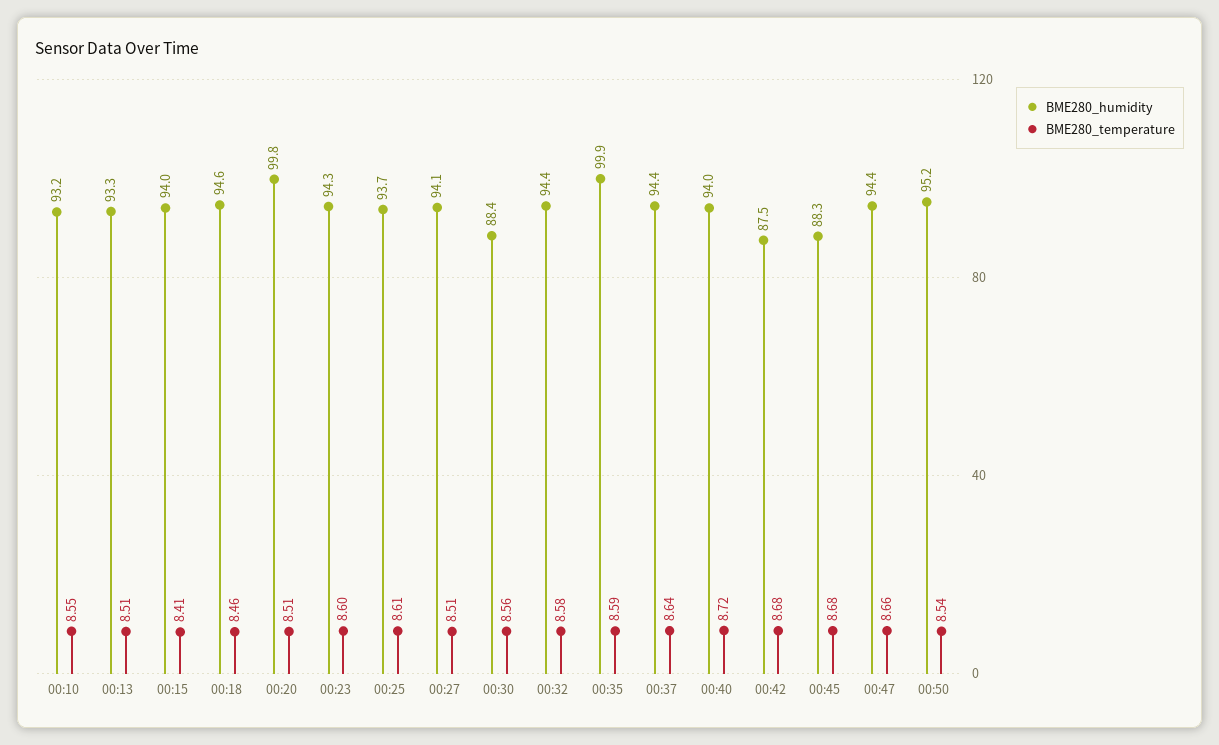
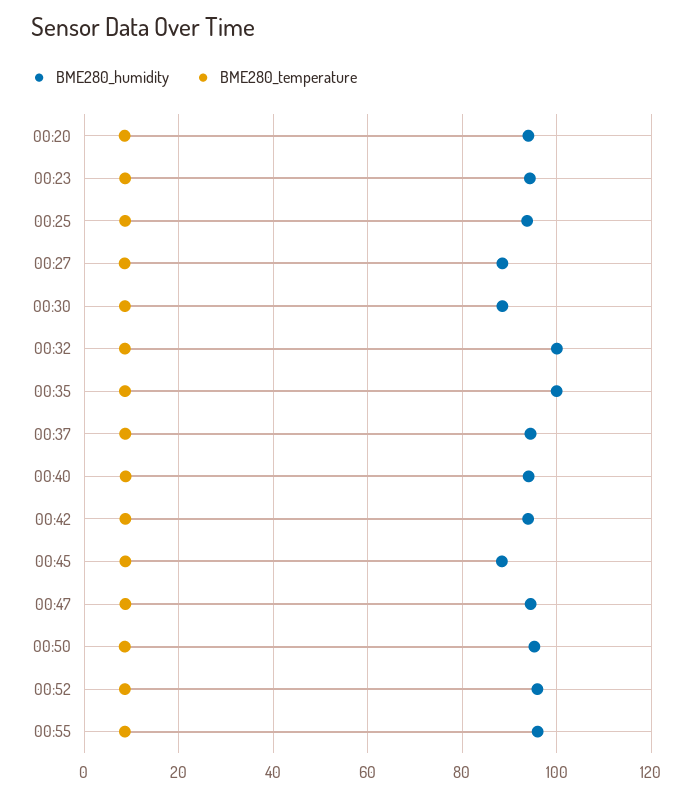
BME280_humidity, 00:10: 93.2 -> none
BME280_temperature, 00:10: 8.55 -> none
BME280_humidity, 00:13: 93.3 -> none
BME280_temperature, 00:13: 8.51 -> none
BME280_humidity, 00:15: 94 -> none
BME280_temperature, 00:15: 8.41 -> none
BME280_humidity, 00:18: 94.6 -> none
BME280_temperature, 00:18: 8.46 -> none
BME280_humidity, 00:20: 99.8 -> 94
BME280_humidity, 00:27: 94.1 -> 88
BME280_humidity, 00:32: 94.4 -> 100
BME280_humidity, 00:42: 87.5 -> 94
BME280_humidity, 00:52: none -> 96
BME280_temperature, 00:52: none -> 8
BME280_humidity, 00:55: none -> 96
BME280_temperature, 00:55: none -> 8

